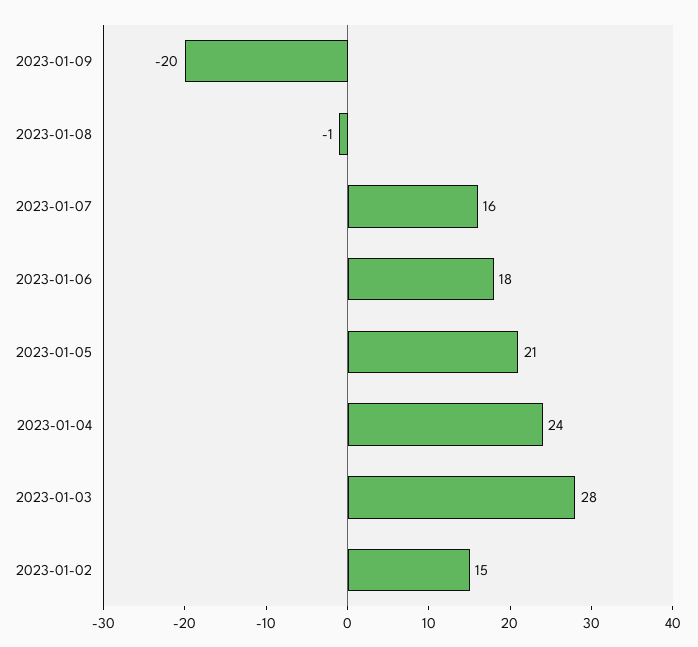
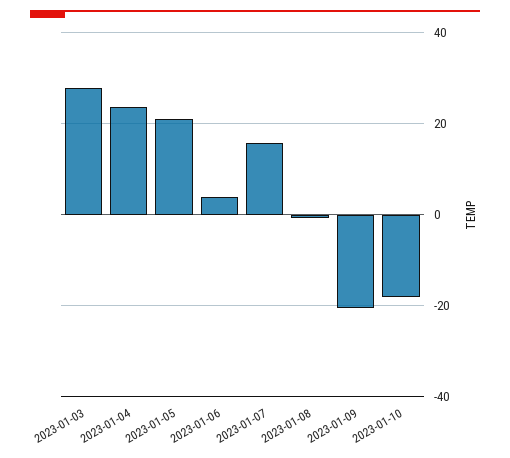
2023-01-06: 18 -> 4
2023-01-02: 15 -> none
2023-01-10: none -> -18

